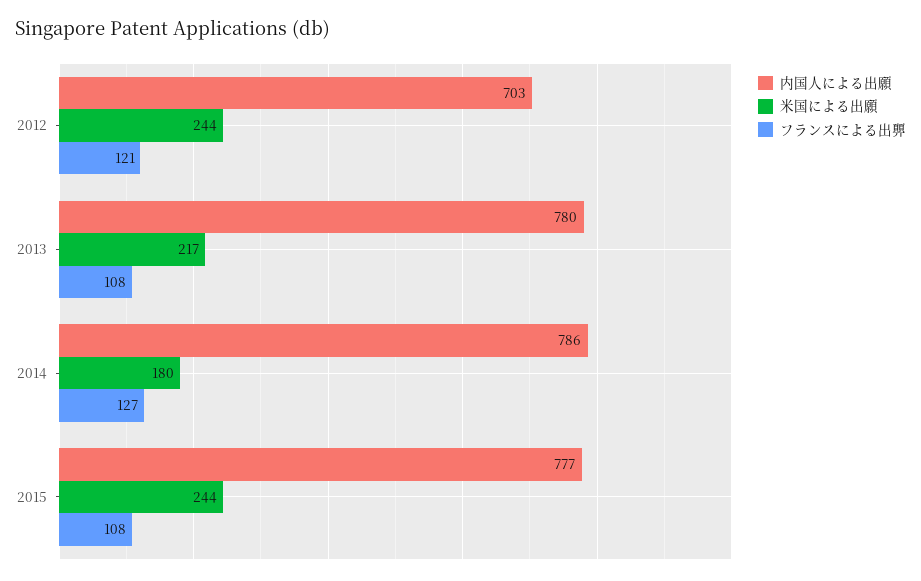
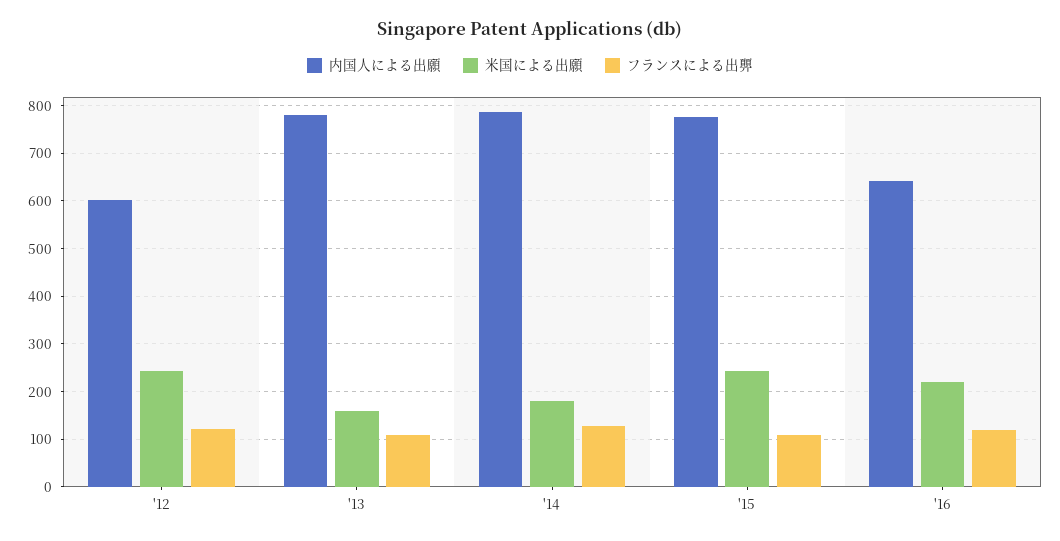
内国人による出願, 2012: 703 -> 600
米国による出願, 2013: 217 -> 160
内国人による出願, '16: none -> 640
米国による出願, '16: none -> 220
フランスによる出顨, '16: none -> 120

